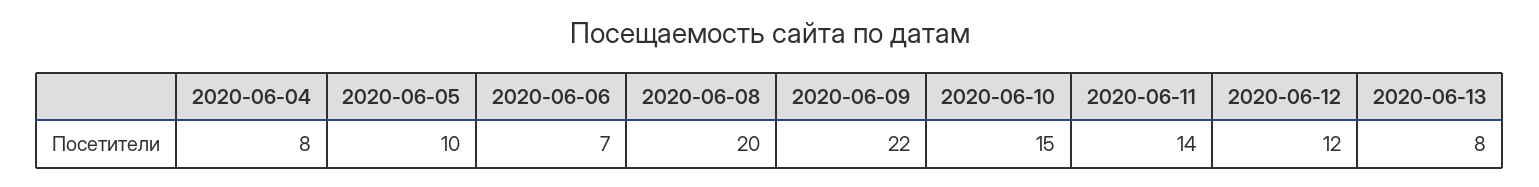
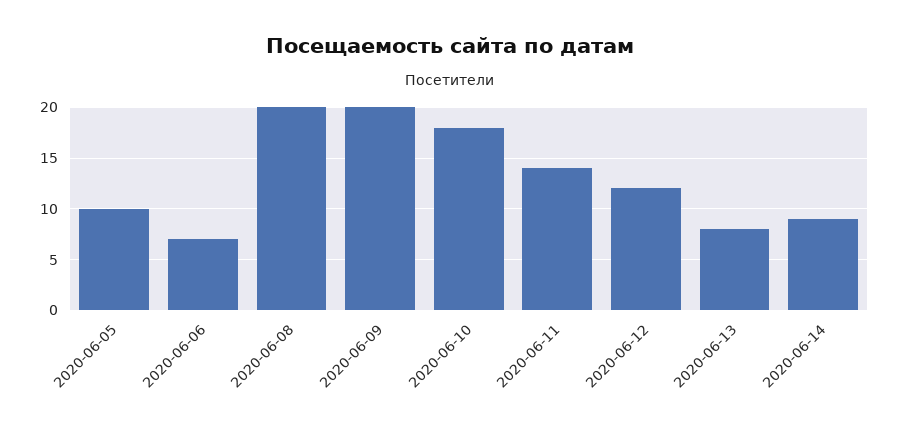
2020-06-04: 8 -> none
2020-06-09: 22 -> 20
2020-06-10: 15 -> 18
2020-06-14: none -> 9

